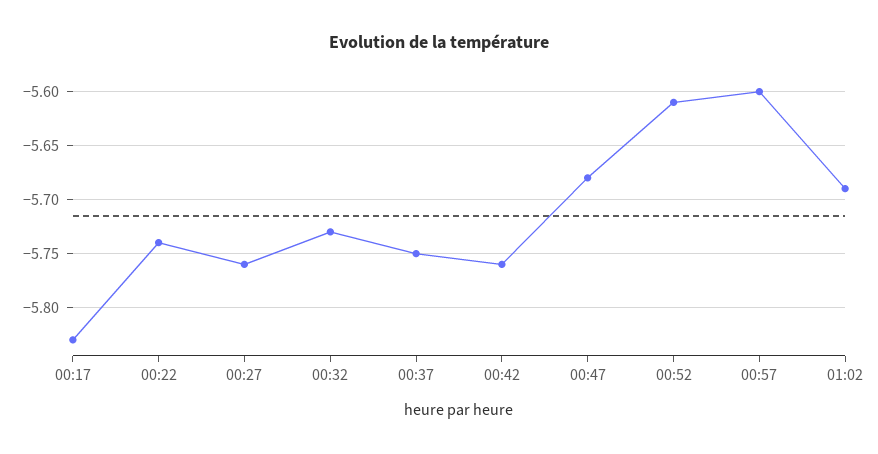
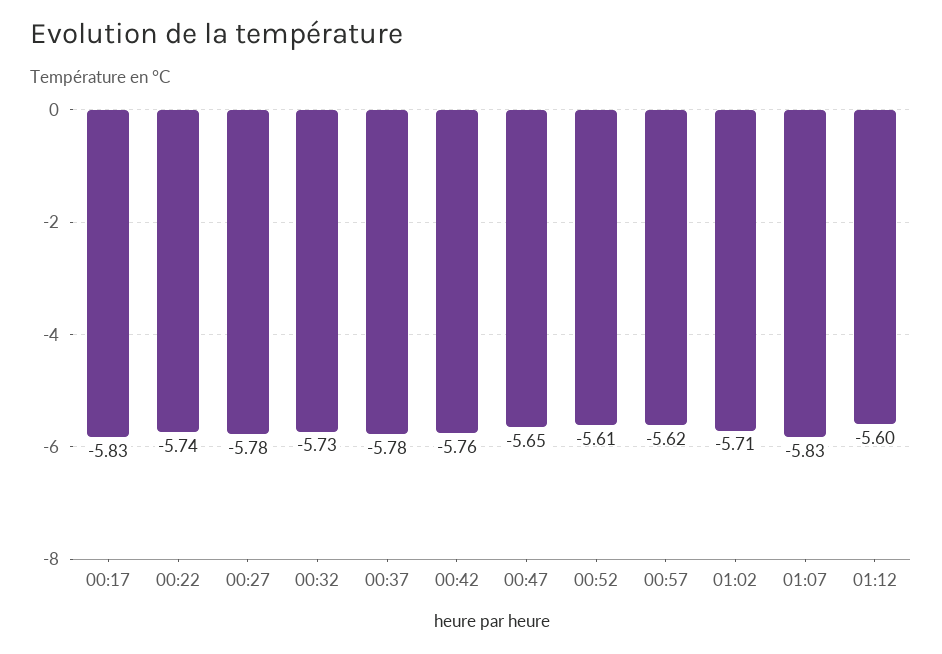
00:27: -5.76 -> -5.78
00:37: -5.75 -> -5.78
00:47: -5.68 -> -5.65
00:57: -5.6 -> -5.62
01:02: -5.69 -> -5.71
01:07: none -> -5.83
01:12: none -> -5.6

